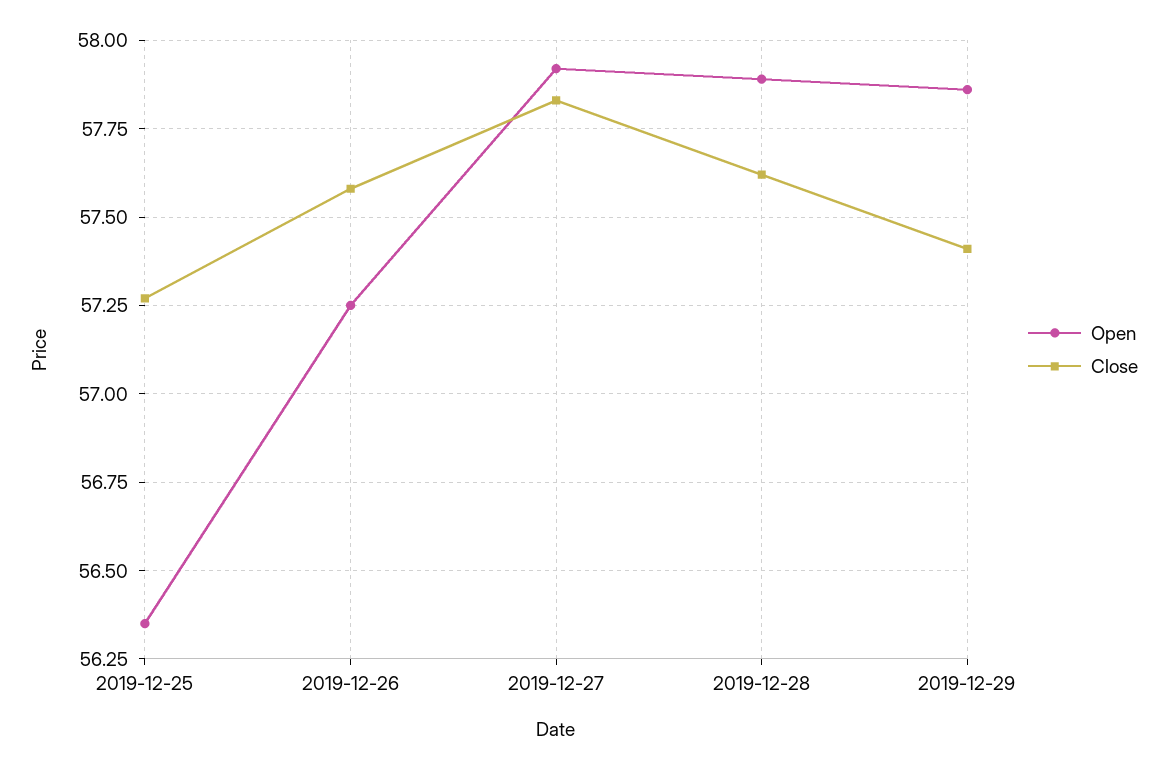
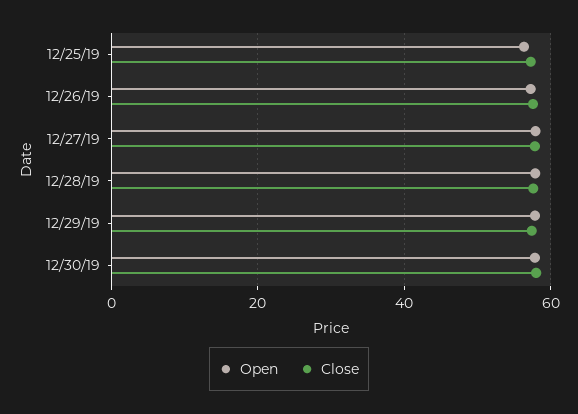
Open, 12/30/19: none -> 58
Close, 12/30/19: none -> 58

